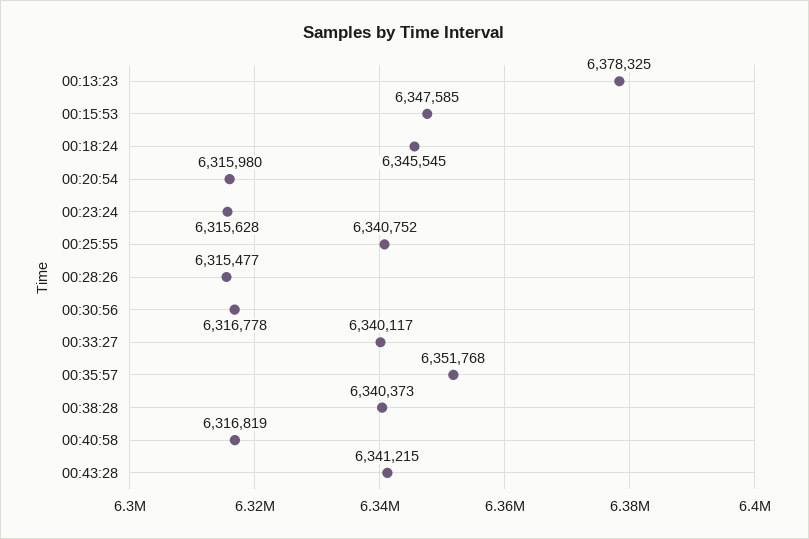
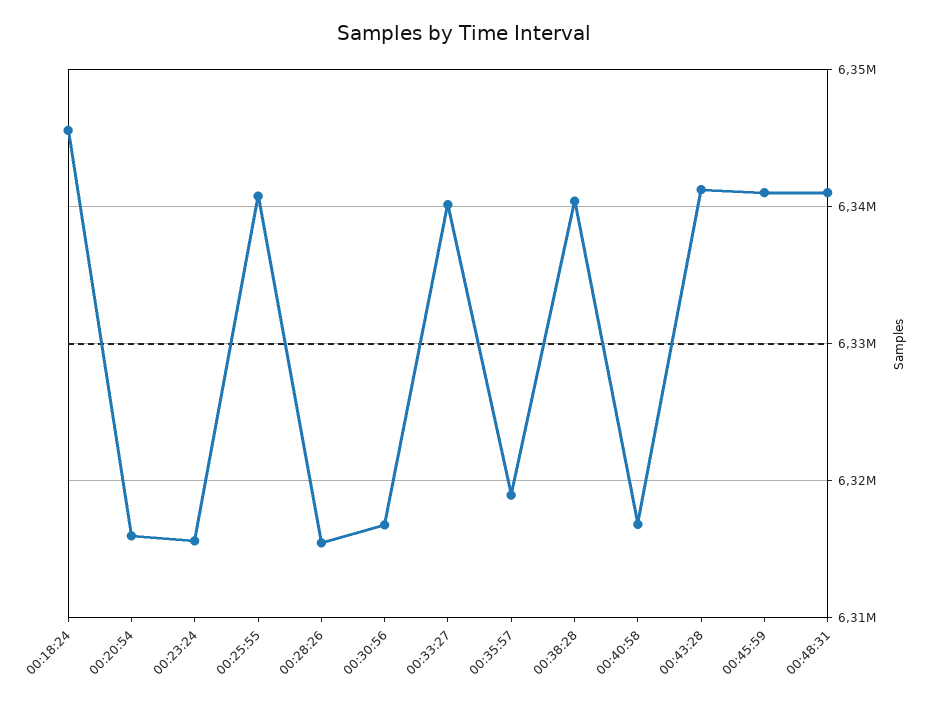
00:13:23: 6378325 -> none
00:15:53: 6347585 -> none
00:35:57: 6351768 -> 6319000
00:45:59: none -> 6341000
00:48:31: none -> 6341000

